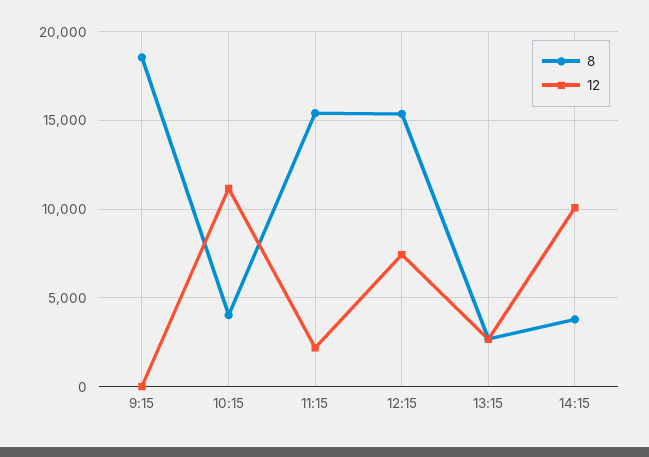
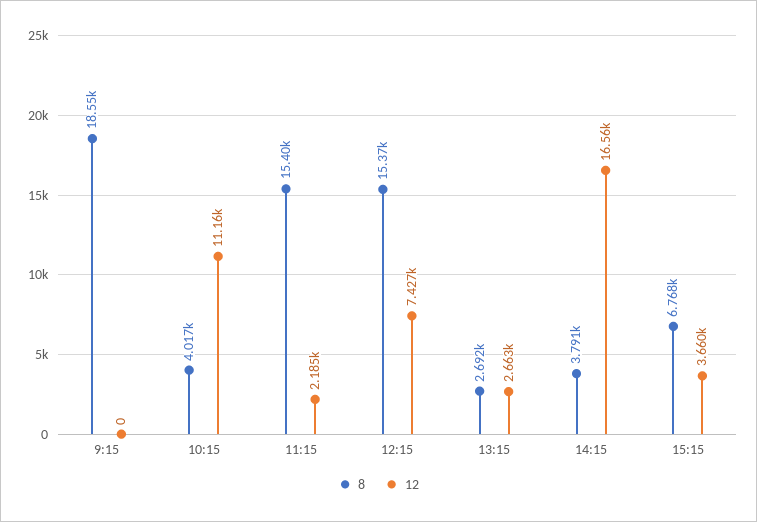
12, 14:15: 10000 -> 16560
8, 15:15: none -> 6768
12, 15:15: none -> 3660

